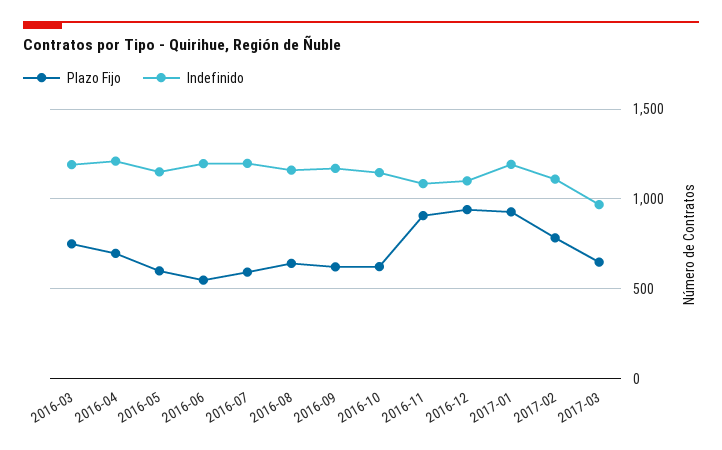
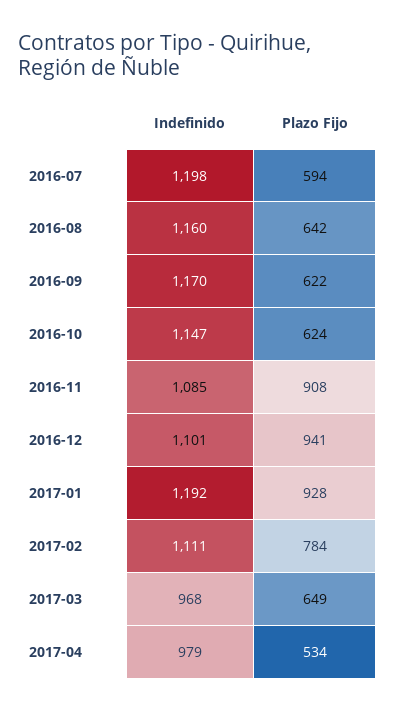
Plazo Fijo, 2016-03: 750 -> none
Indefinido, 2016-03: 1200 -> none
Plazo Fijo, 2016-04: 700 -> none
Indefinido, 2016-04: 1200 -> none
Plazo Fijo, 2016-05: 600 -> none
Indefinido, 2016-05: 1150 -> none
Plazo Fijo, 2016-06: 550 -> none
Indefinido, 2016-06: 1200 -> none
Indefinido, 2017-04: none -> 979
Plazo Fijo, 2017-04: none -> 534

